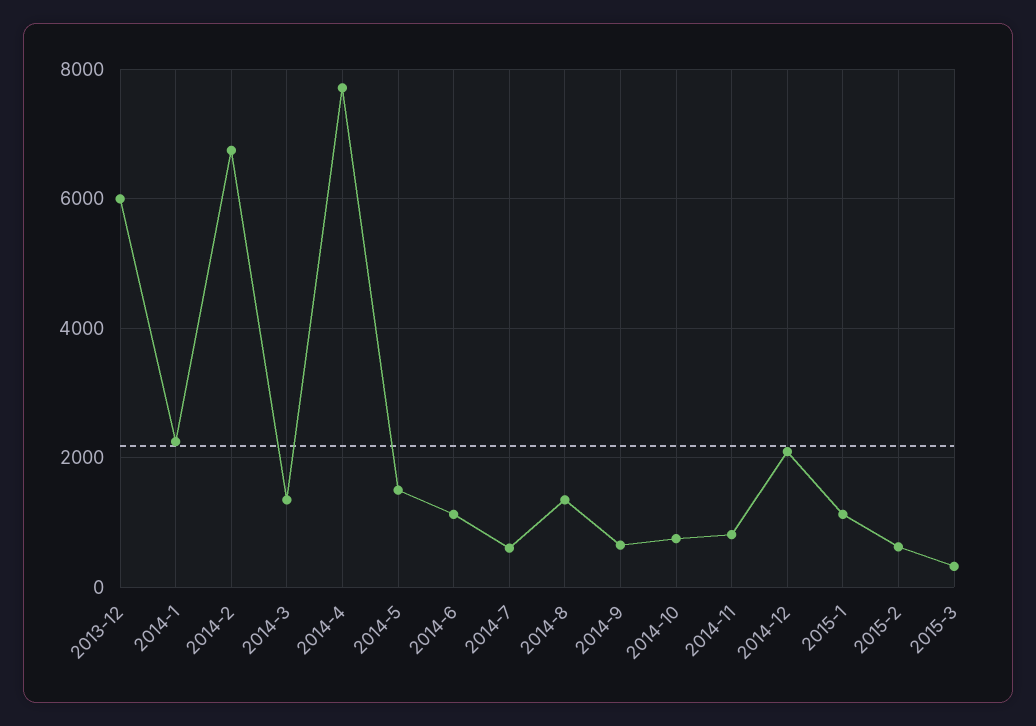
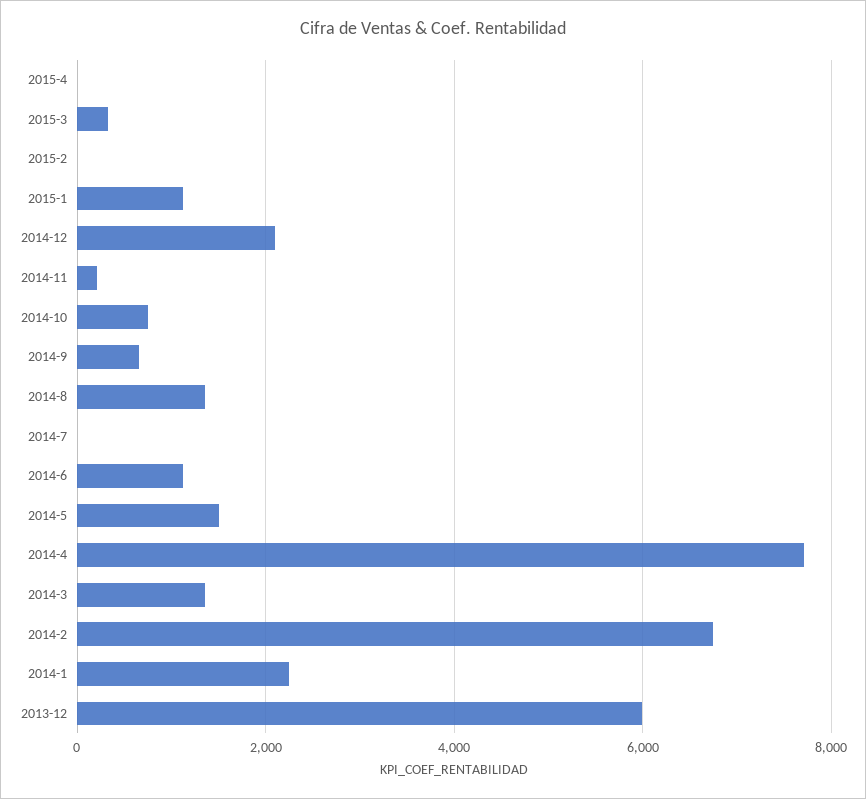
2014-7: 600 -> 0
2014-11: 800 -> 200
2015-2: 600 -> 0
2015-4: none -> 0

